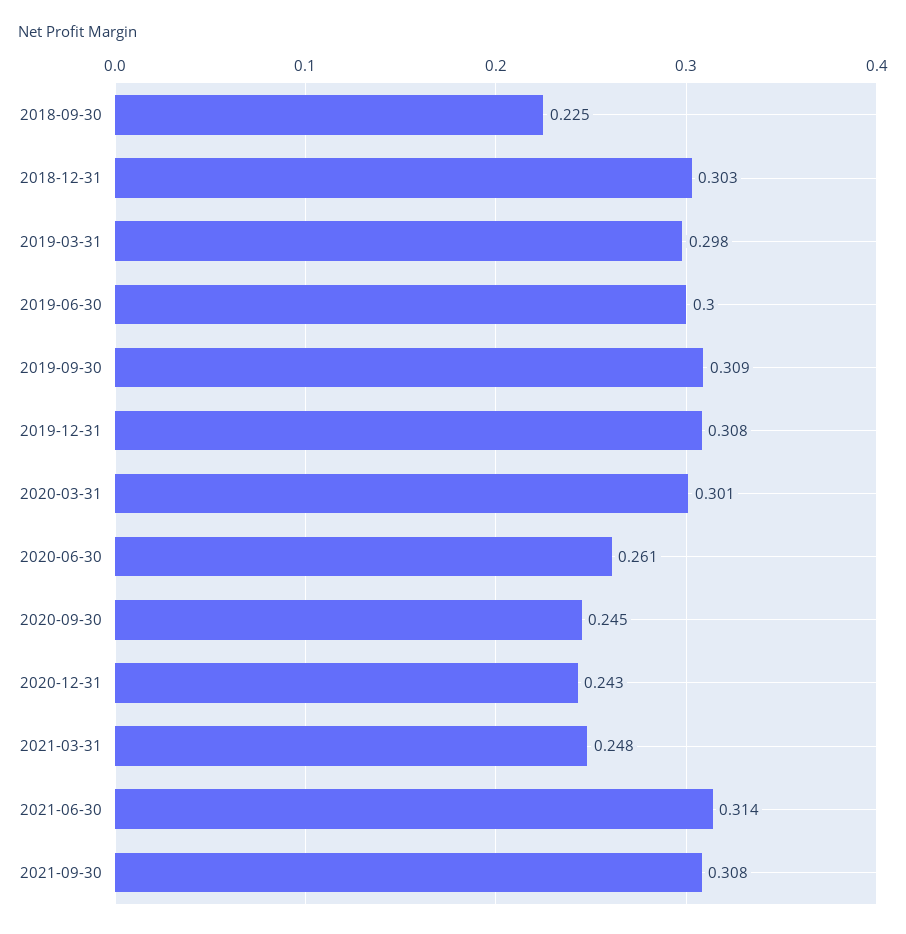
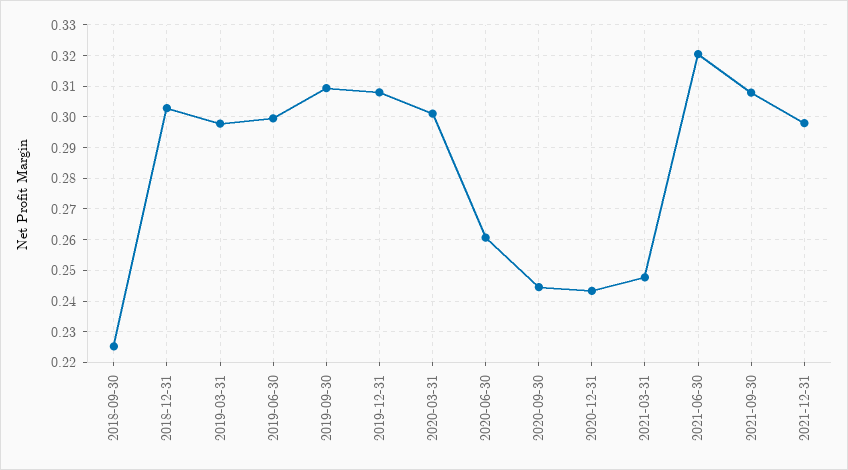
2021-06-30: 0.314 -> 0.32
2021-12-31: none -> 0.298

